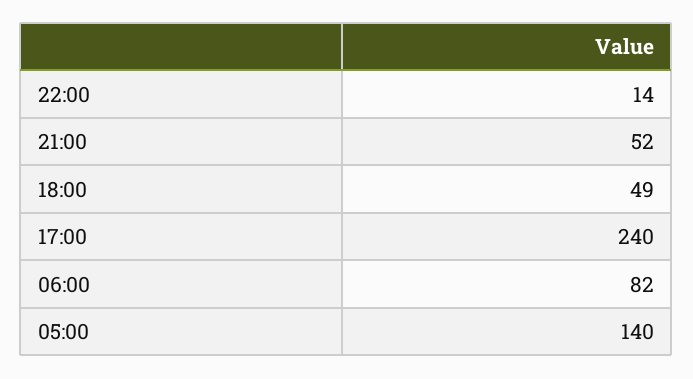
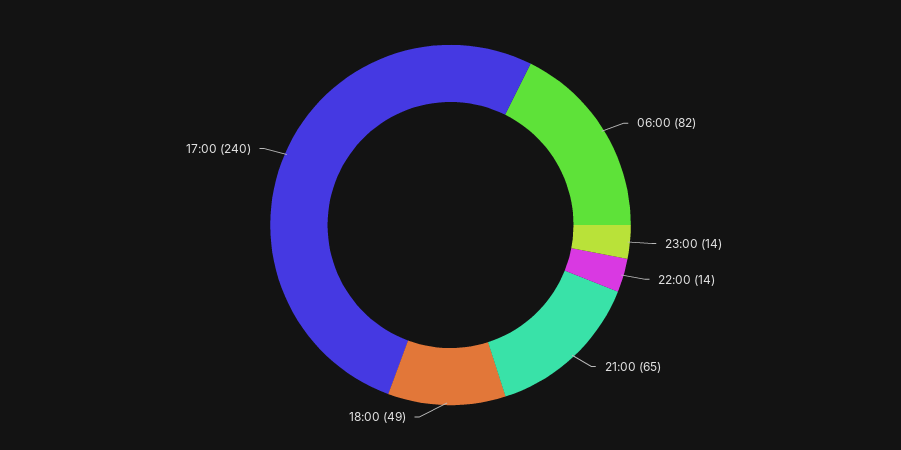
21:00: 52 -> 65
05:00: 140 -> none
23:00: none -> 14

